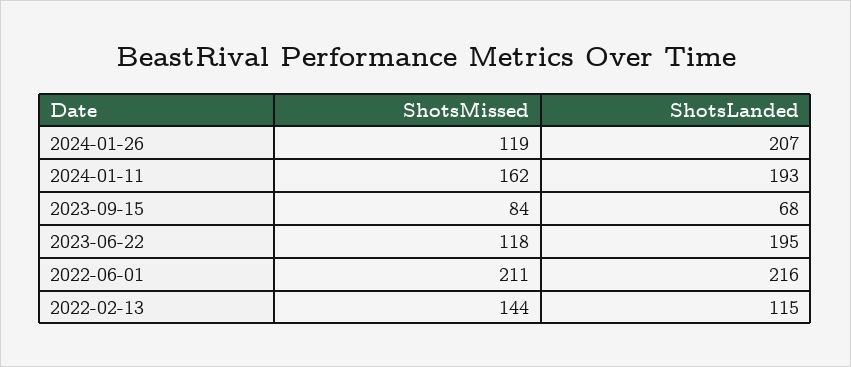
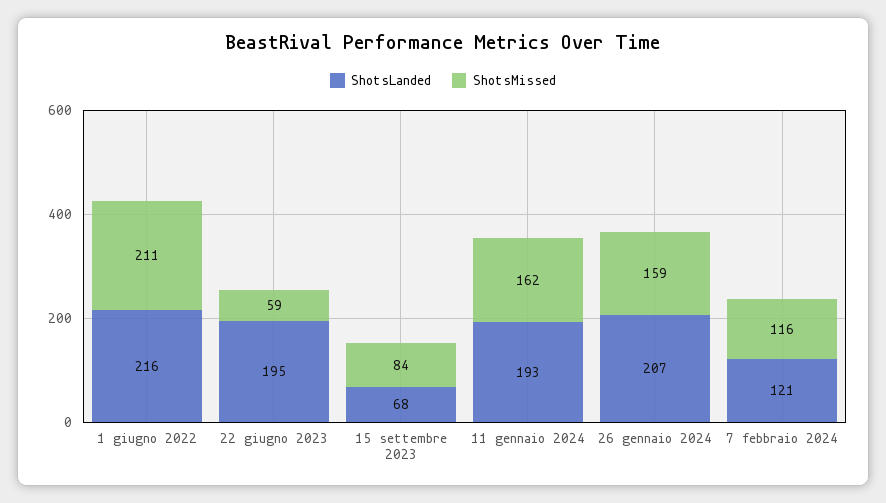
ShotsMissed, 2024-01-26: 119 -> 159
ShotsMissed, 2023-06-22: 118 -> 59
ShotsMissed, 2022-02-13: 144 -> none
ShotsLanded, 2022-02-13: 115 -> none
ShotsLanded, 7 febbraio 2024: none -> 121
ShotsMissed, 7 febbraio 2024: none -> 116

